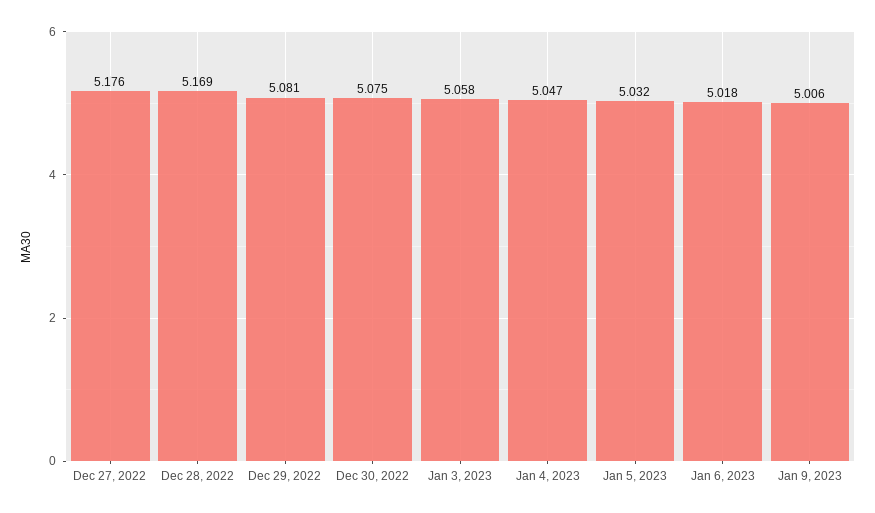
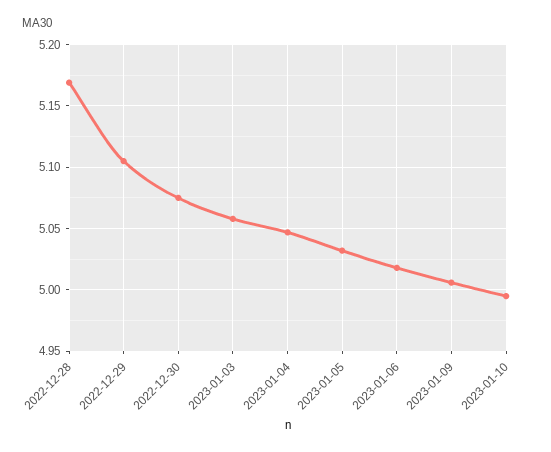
Dec 27, 2022: 5.176 -> none
Dec 29, 2022: 5.081 -> 5.105
2023-01-10: none -> 4.995

